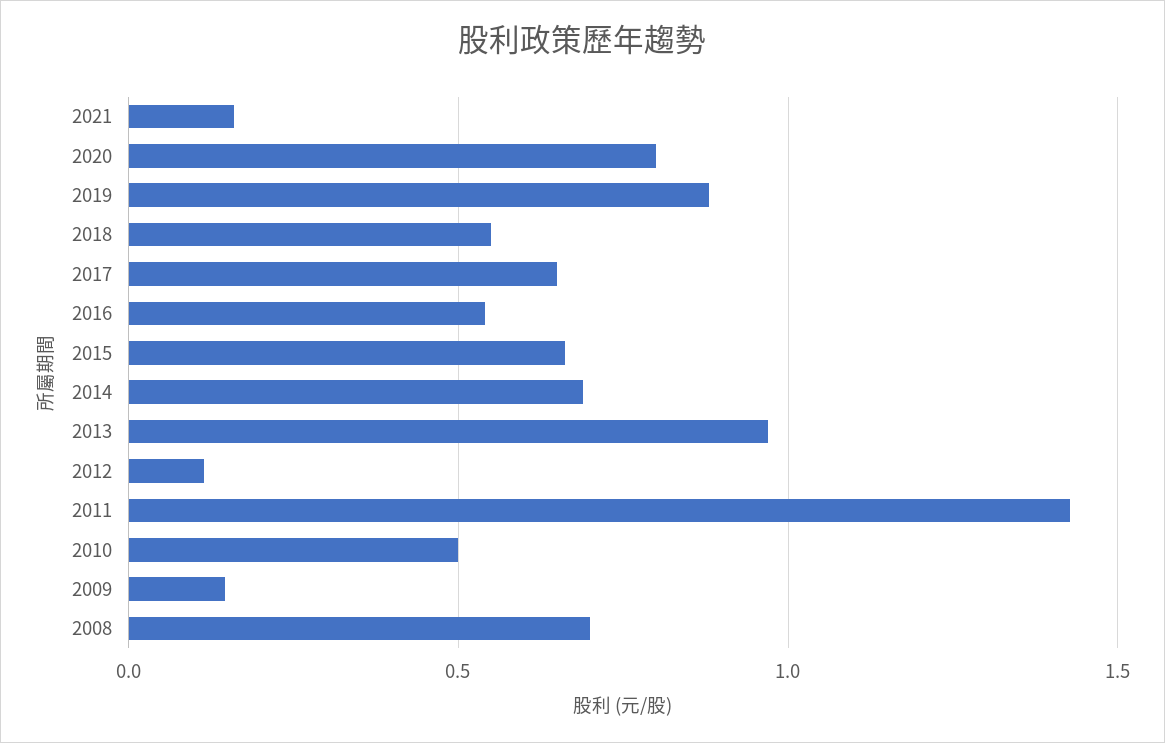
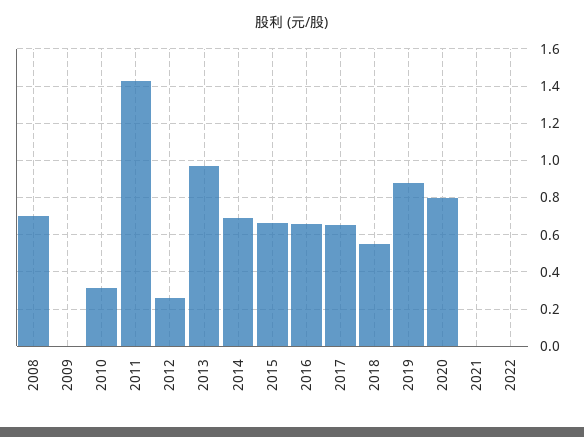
2021: 0.15 -> 0
2016: 0.55 -> 0.65
2012: 0.1 -> 0.25
2010: 0.5 -> 0.3
2009: 0.15 -> 0
2022: none -> 0

